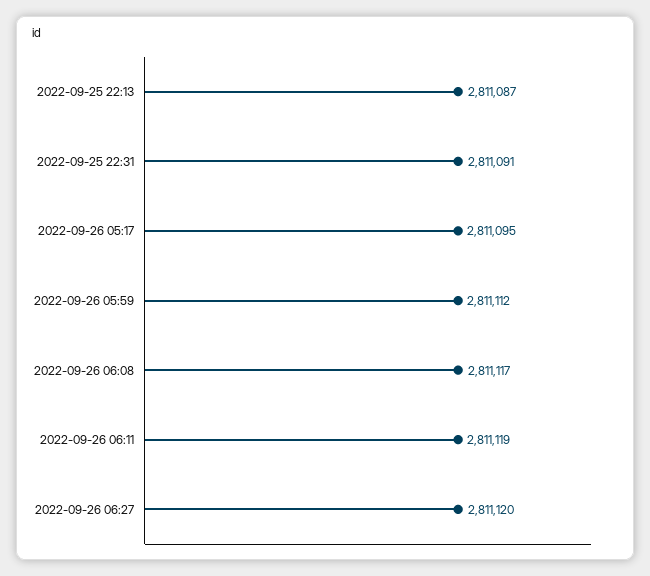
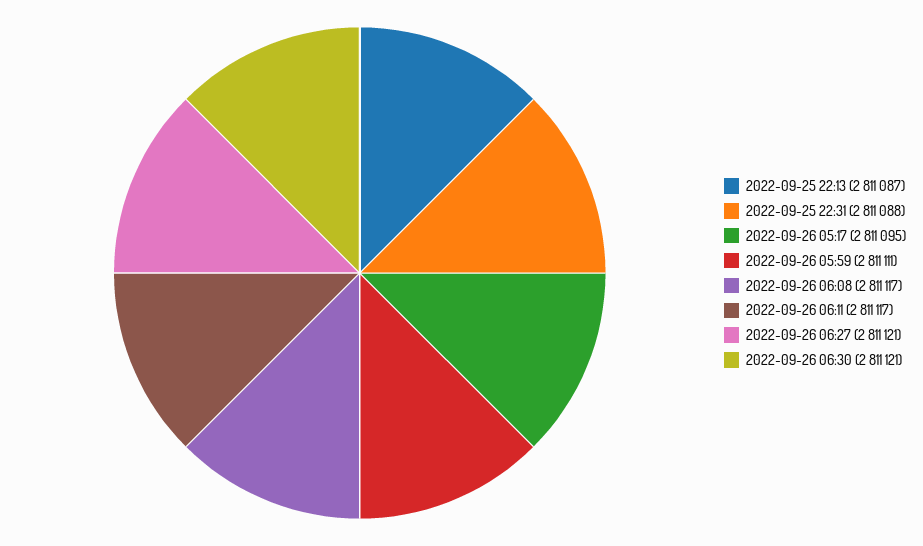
2022-09-25 22:31: 2811091 -> 2811088
2022-09-26 05:59: 2811112 -> 2811111
2022-09-26 06:11: 2811119 -> 2811117
2022-09-26 06:27: 2811120 -> 2811121
2022-09-26 06:30: none -> 2811121

